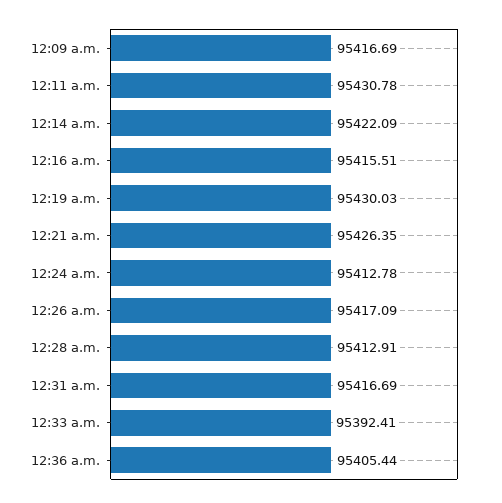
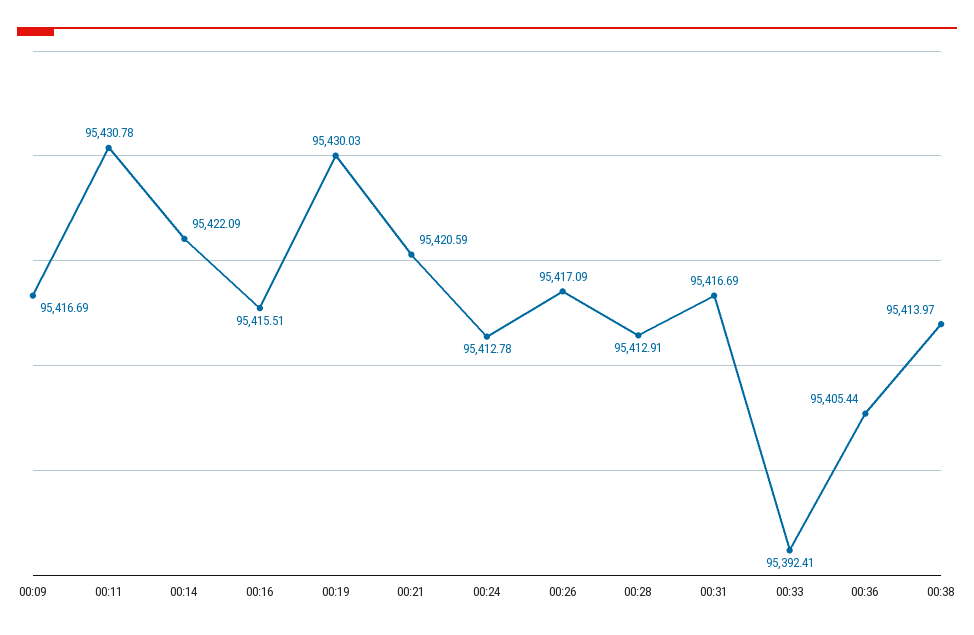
12:21 a.m.: 95426.35 -> 95420.59
00:38: none -> 95413.97

